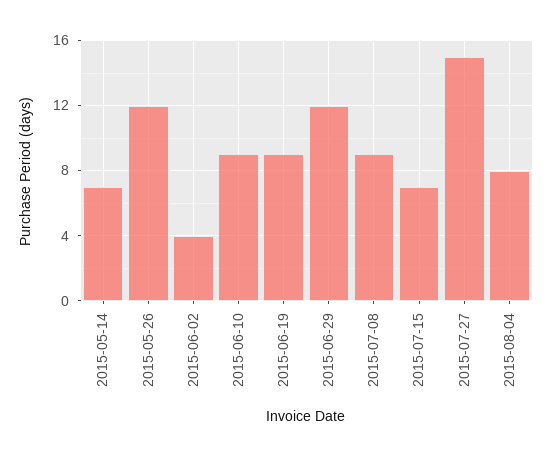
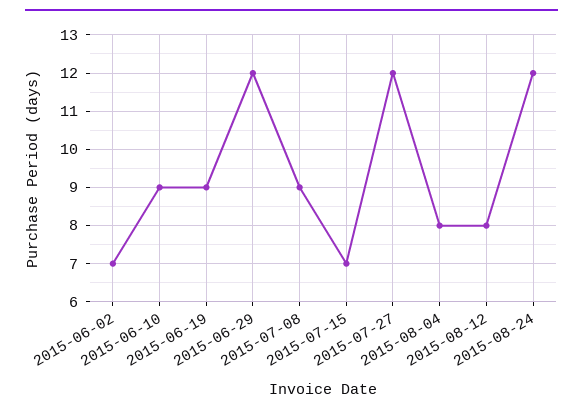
2015-05-14: 7 -> none
2015-05-26: 12 -> none
2015-06-02: 4 -> 7
2015-07-27: 15 -> 12
2015-08-12: none -> 8
2015-08-24: none -> 12

